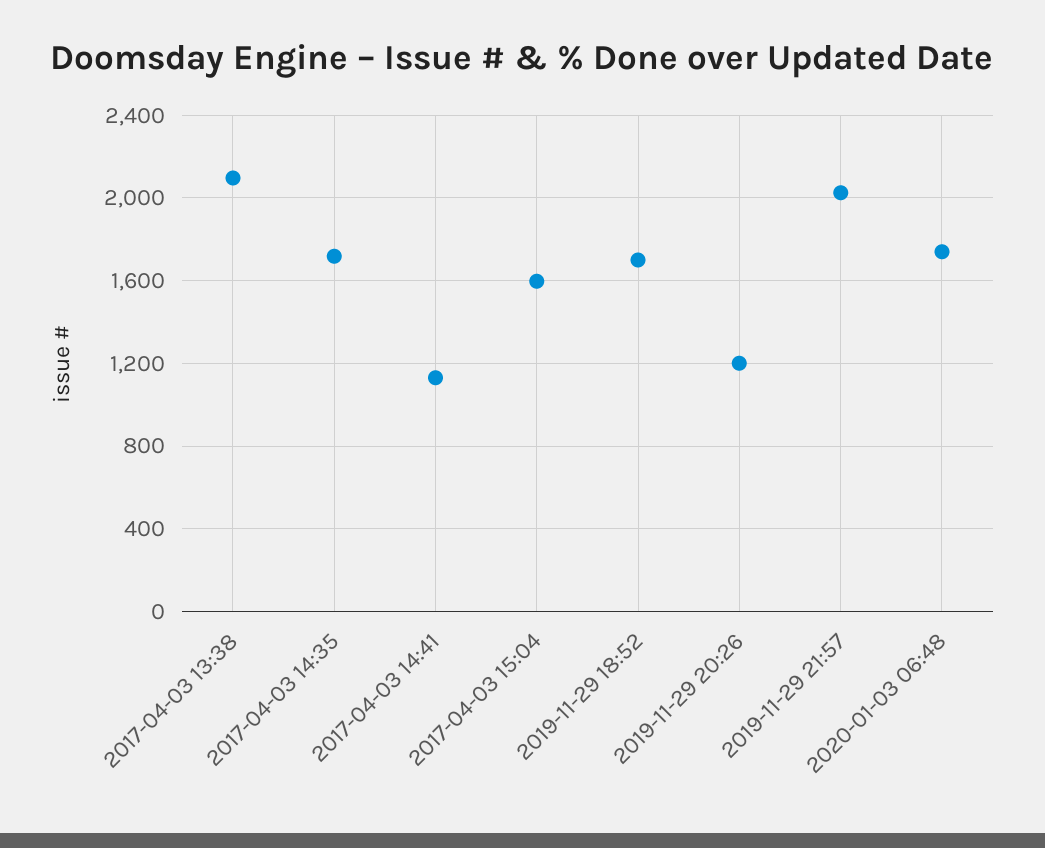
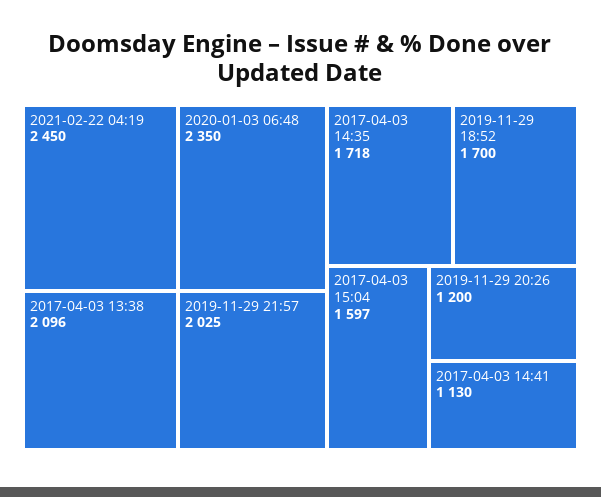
2020-01-03 06:48: 1750 -> 2350
2021-02-22 04:19: none -> 2450

